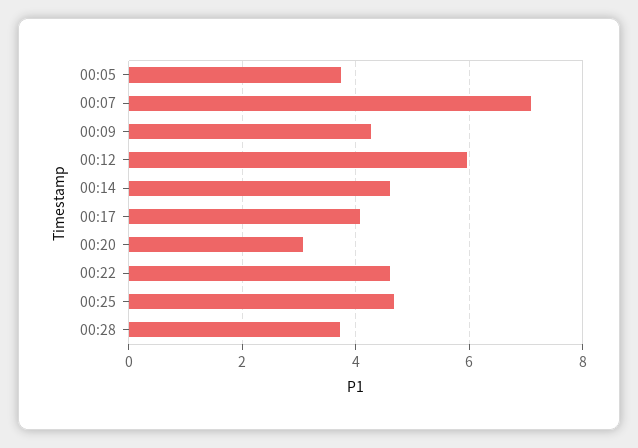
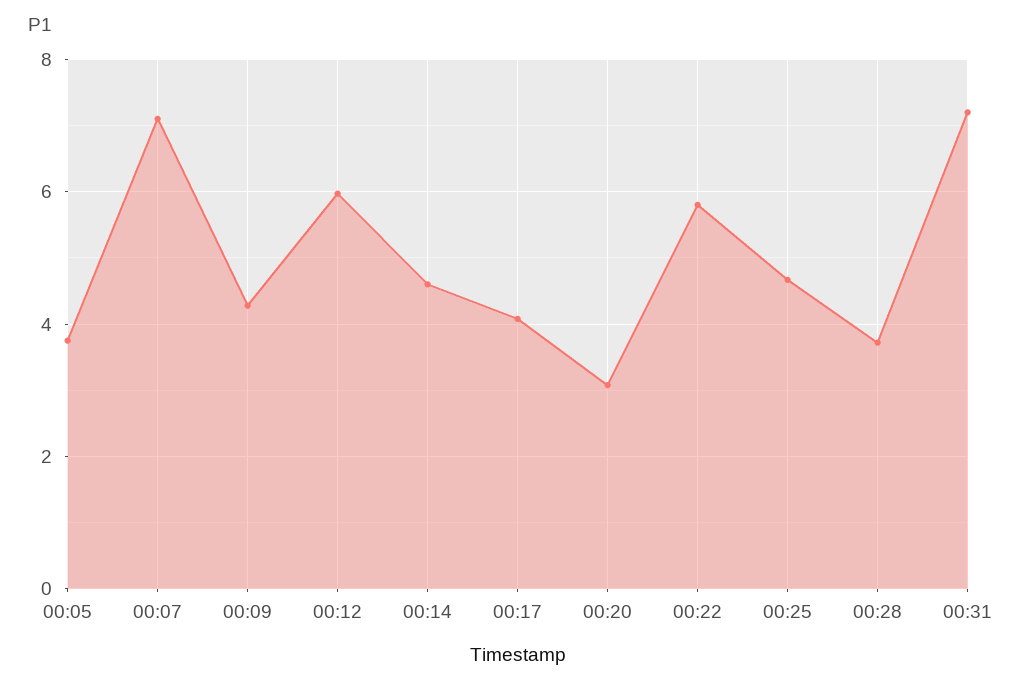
00:22: 4.6 -> 5.8
00:31: none -> 7.2

